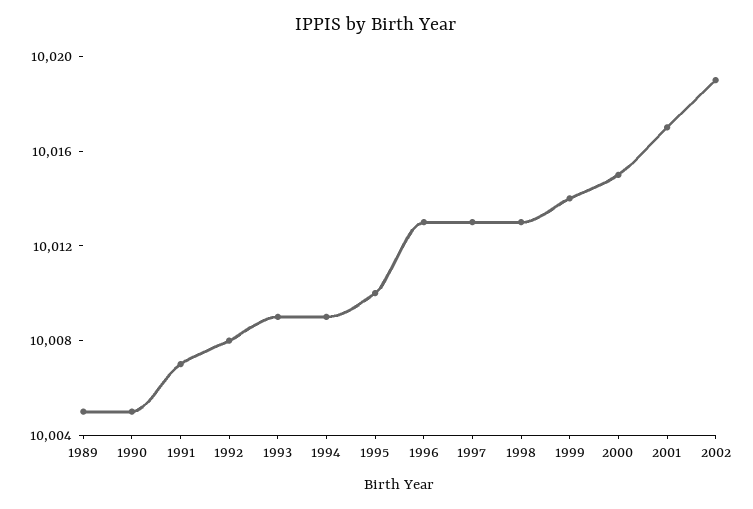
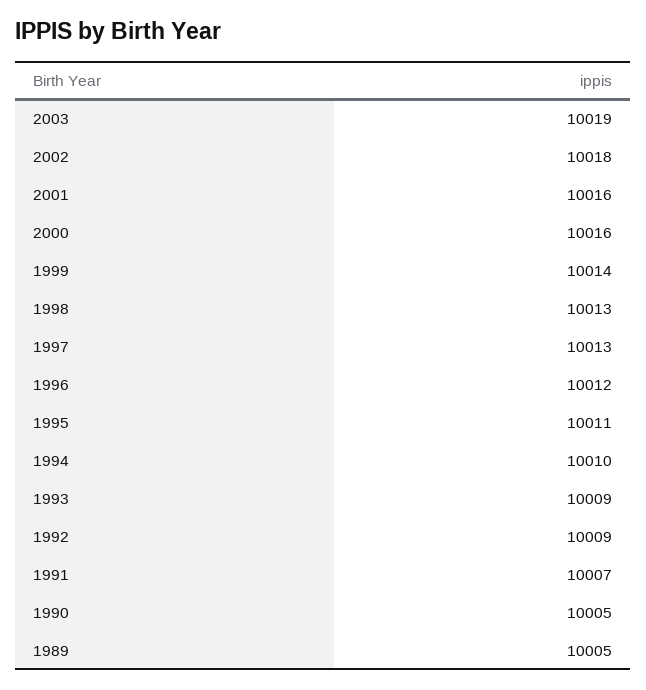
1992: 10008 -> 10009
1994: 10009 -> 10010
1995: 10010 -> 10011
1996: 10013 -> 10012
2000: 10015 -> 10016
2001: 10017 -> 10016
2002: 10019 -> 10018
2003: none -> 10019

